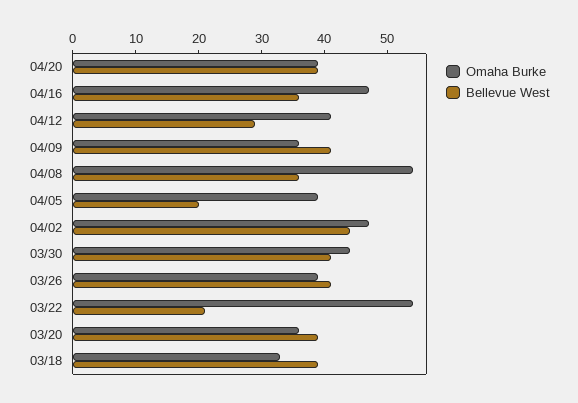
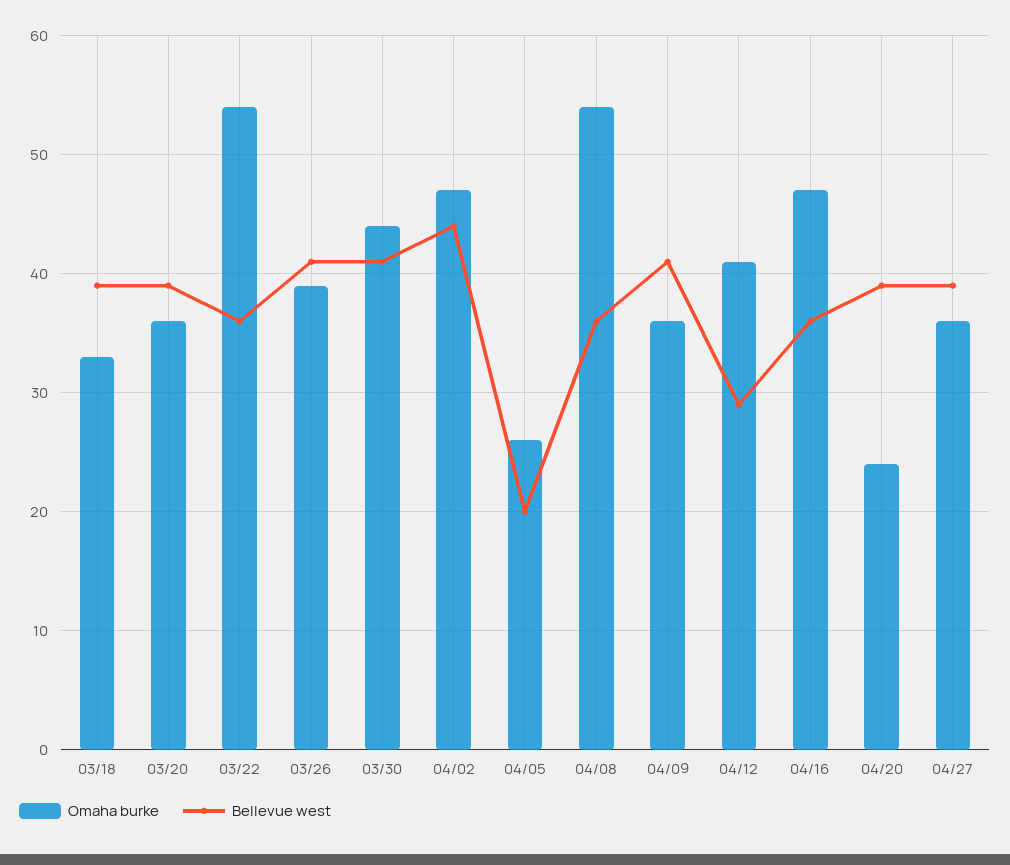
Omaha Burke, 04/20: 40 -> 24
Omaha Burke, 04/05: 40 -> 26
Bellevue West, 03/22: 20 -> 36
Omaha Burke, 04/27: none -> 36
Bellevue West, 04/27: none -> 39

